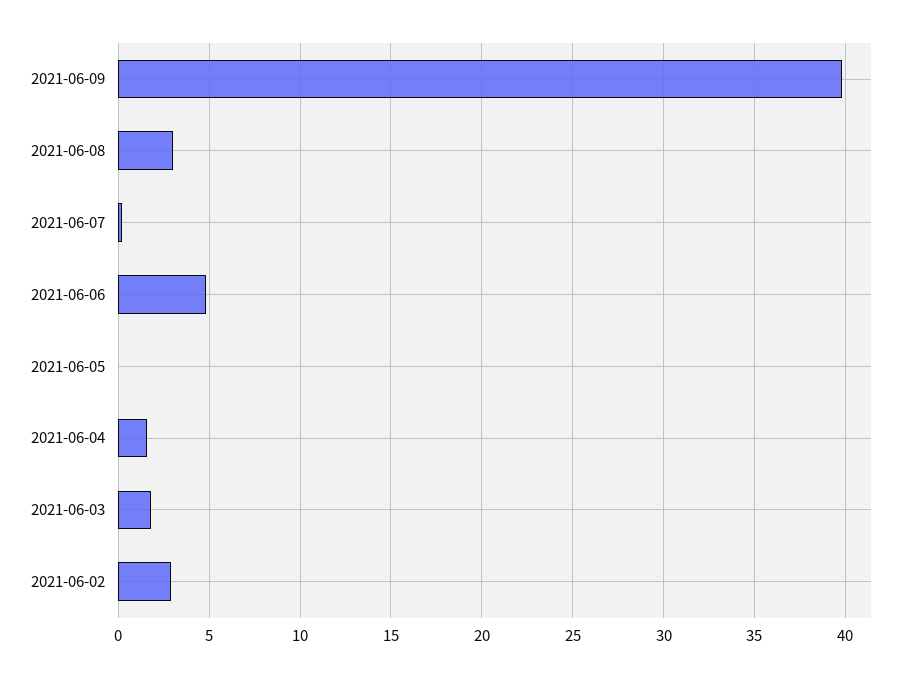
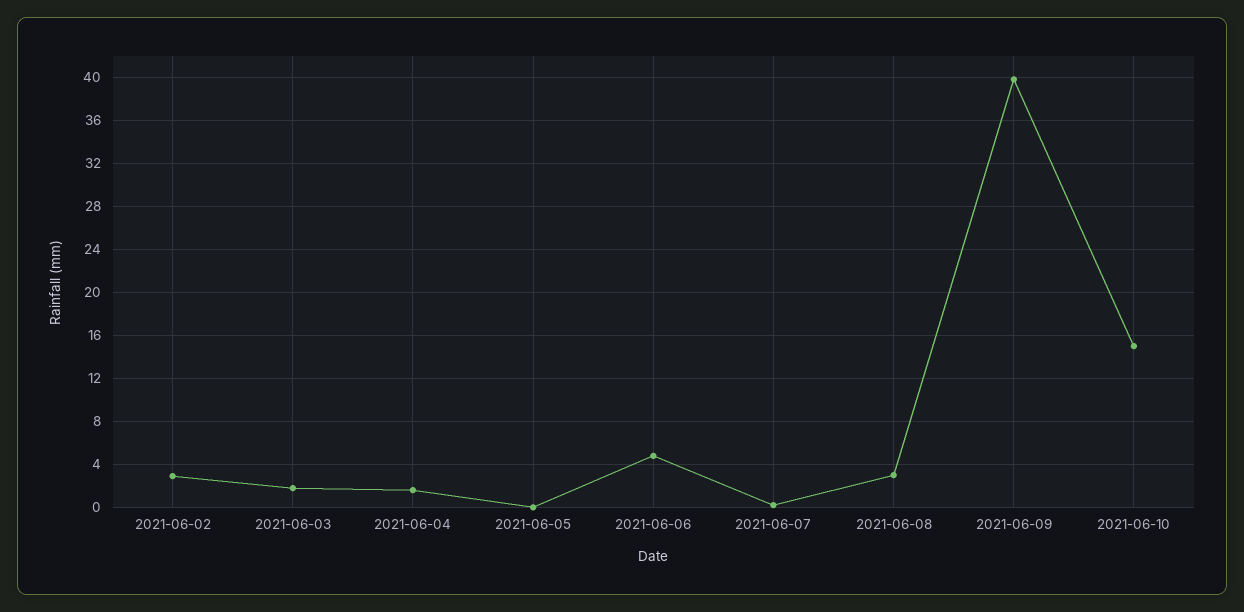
2021-06-10: none -> 15

